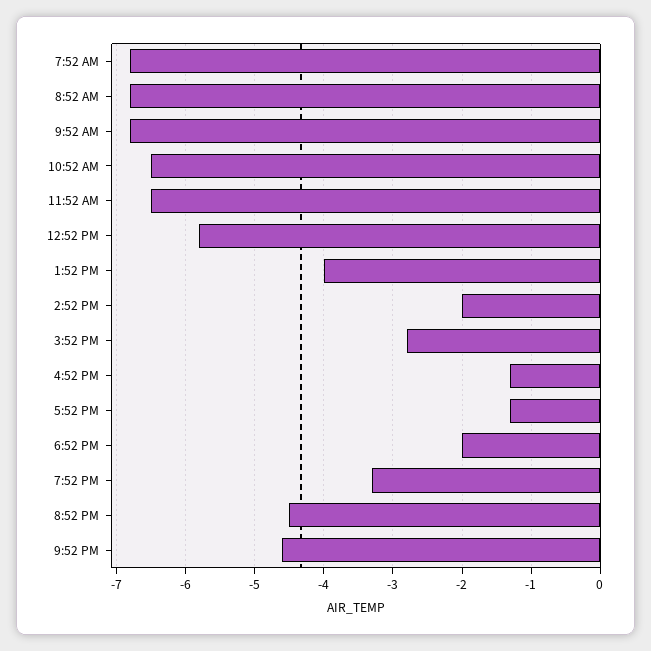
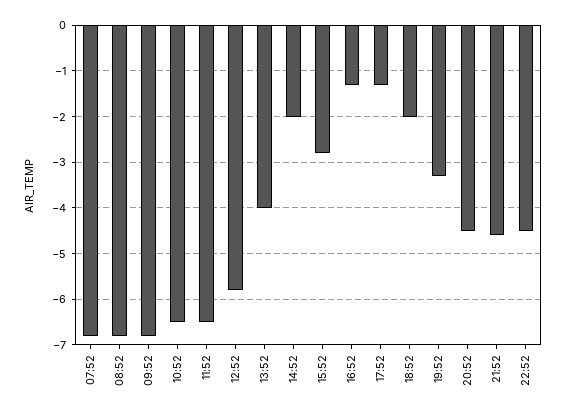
22:52: none -> -4.5

